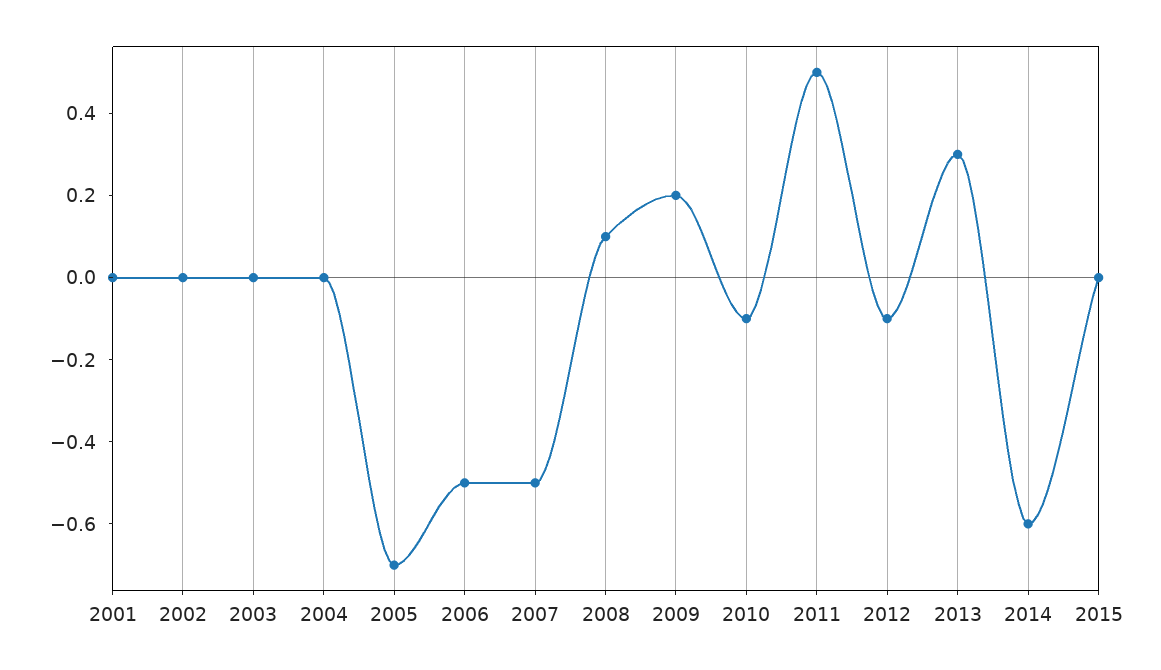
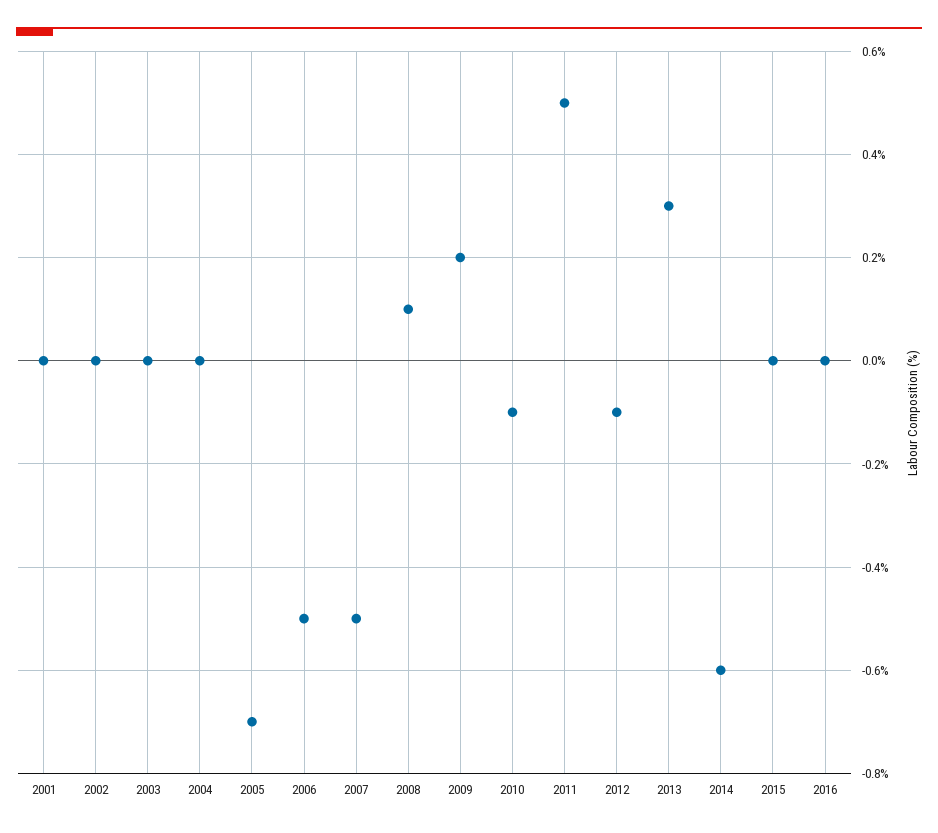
2016: none -> 0

